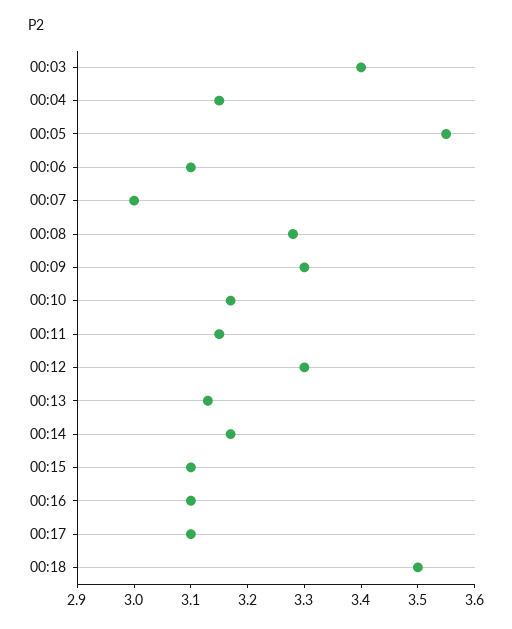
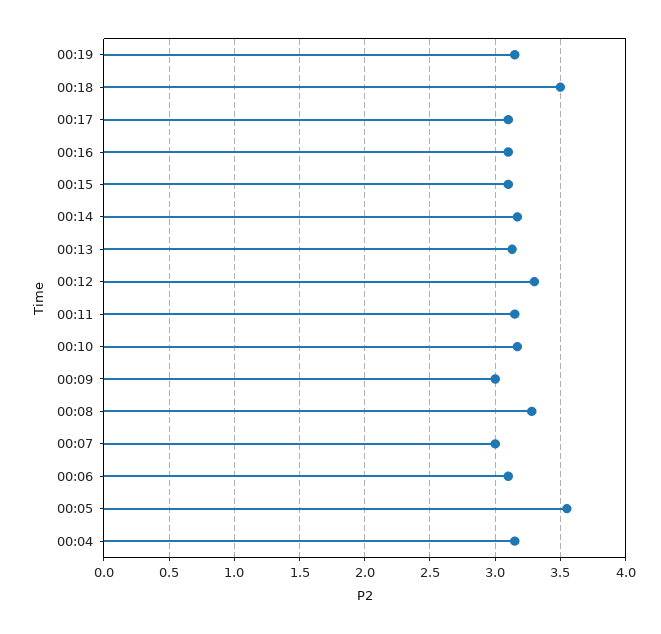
00:03: 3.4 -> none
00:09: 3.3 -> 3
00:19: none -> 3.15

